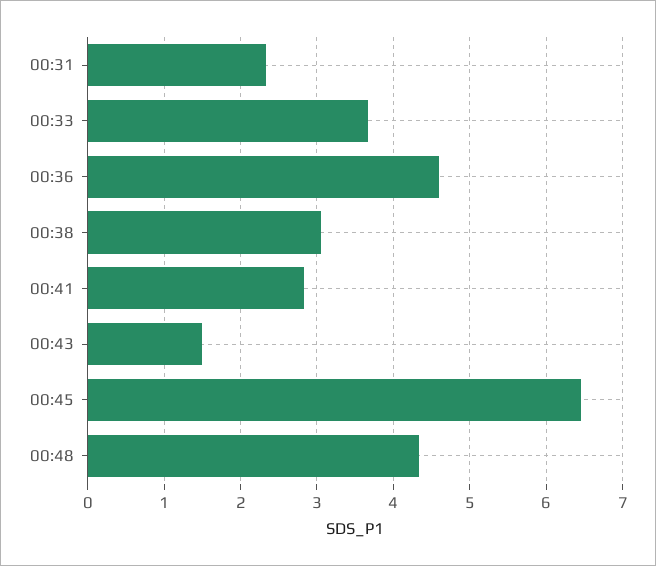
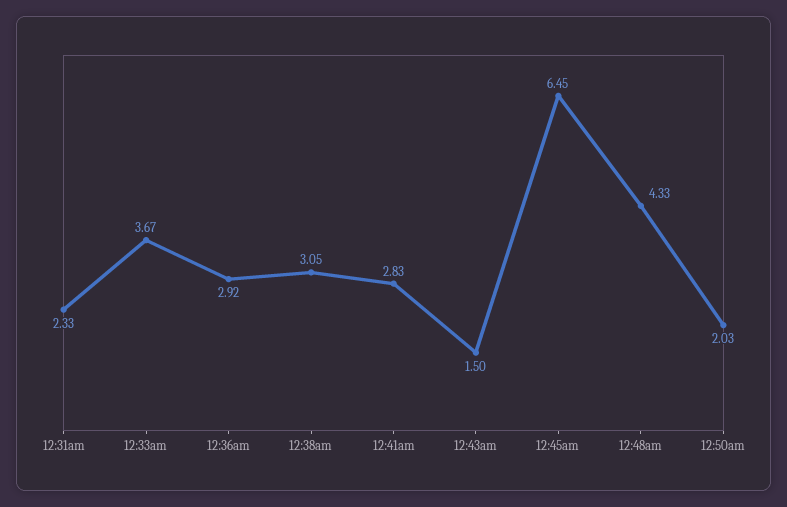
00:36: 4.6 -> 2.92
12:50am: none -> 2.03

